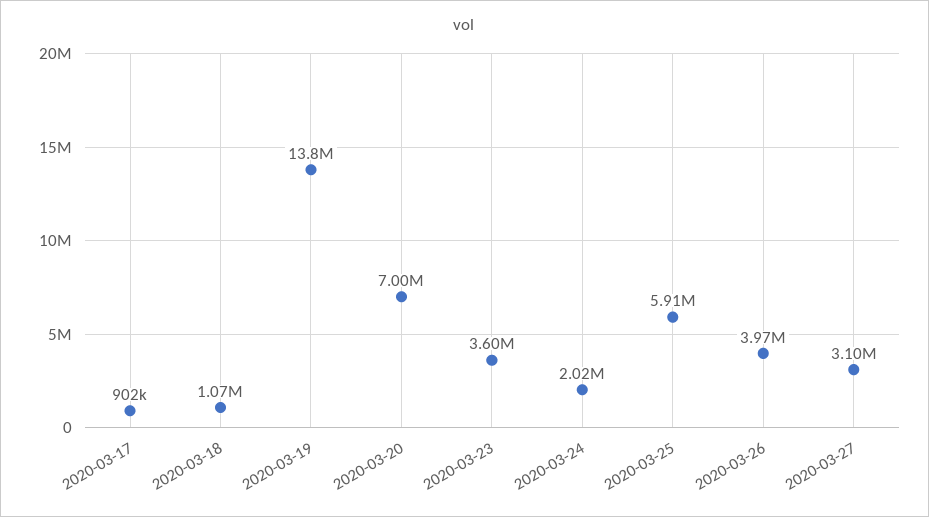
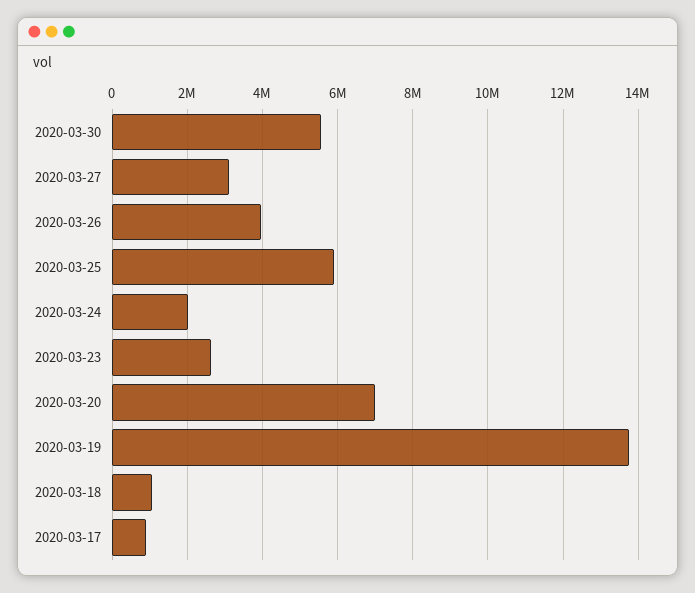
2020-03-23: 3600000 -> 2600000
2020-03-30: none -> 5600000

